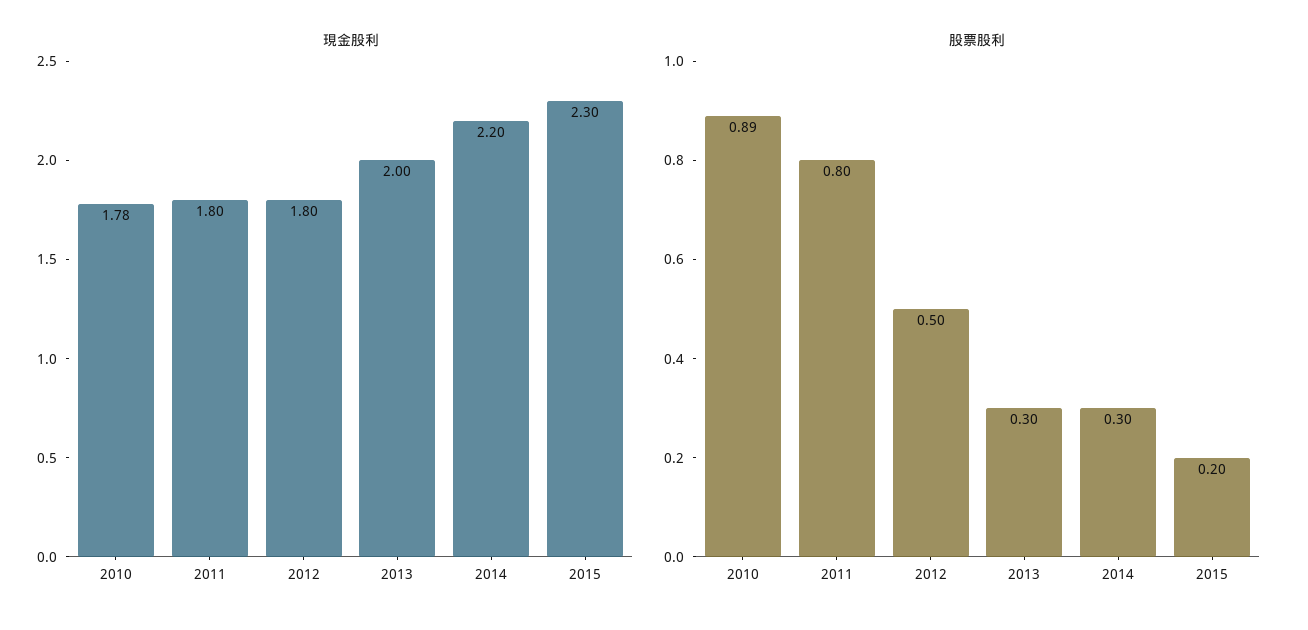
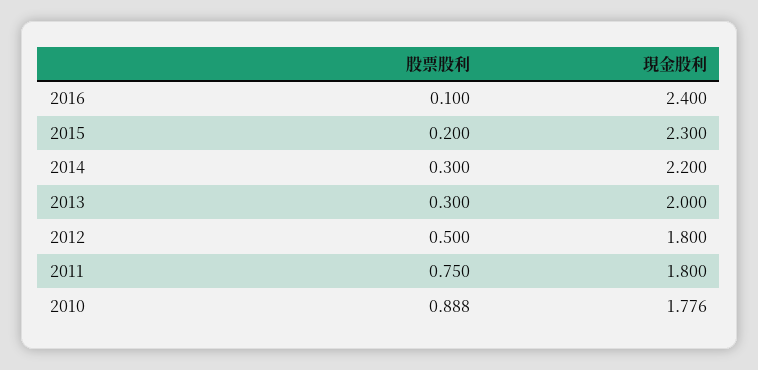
股票股利, 2011: 0.8 -> 0.75
股票股利, 2016: none -> 0.1
現金股利, 2016: none -> 2.4

